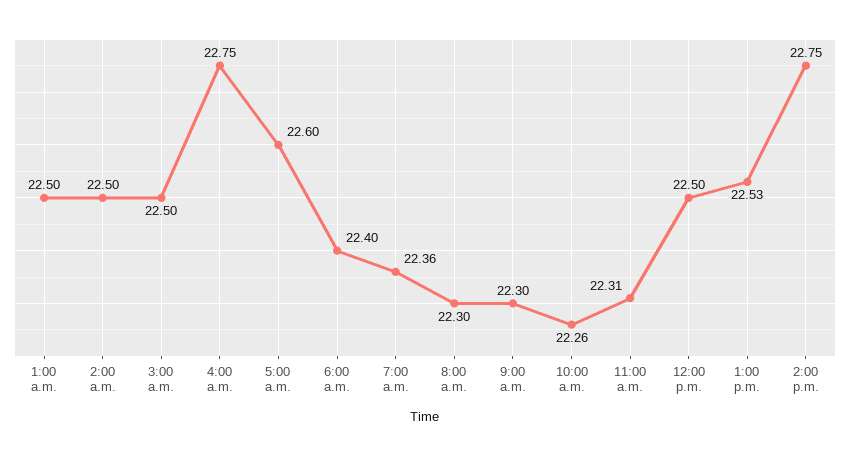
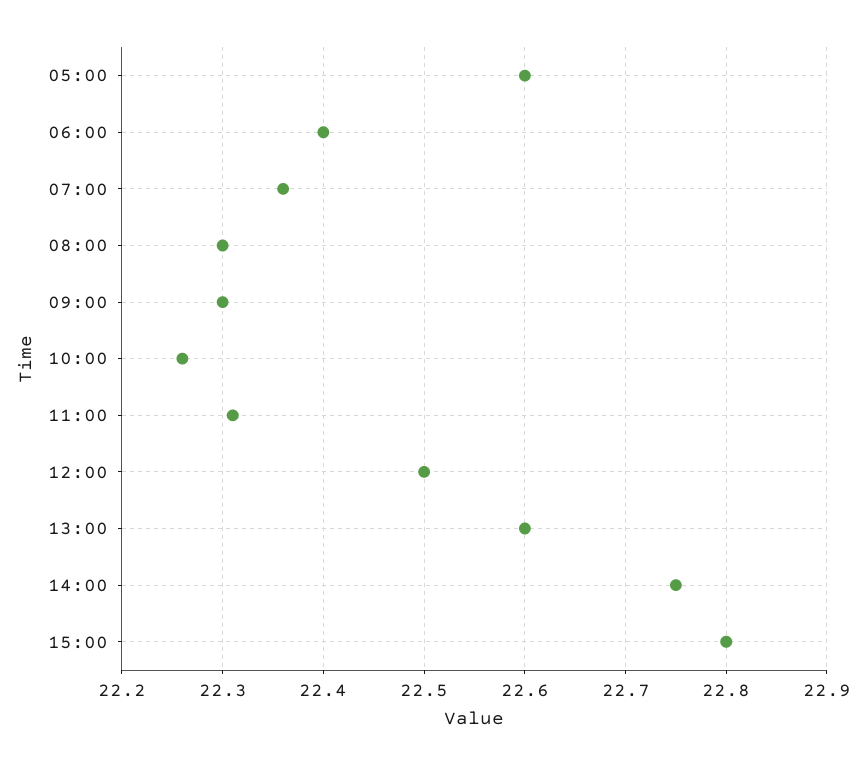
1:00 a.m.: 22.5 -> none
2:00 a.m.: 22.5 -> none
3:00 a.m.: 22.5 -> none
4:00 a.m.: 22.75 -> none
1:00 p.m.: 22.53 -> 22.6
15:00: none -> 22.8

